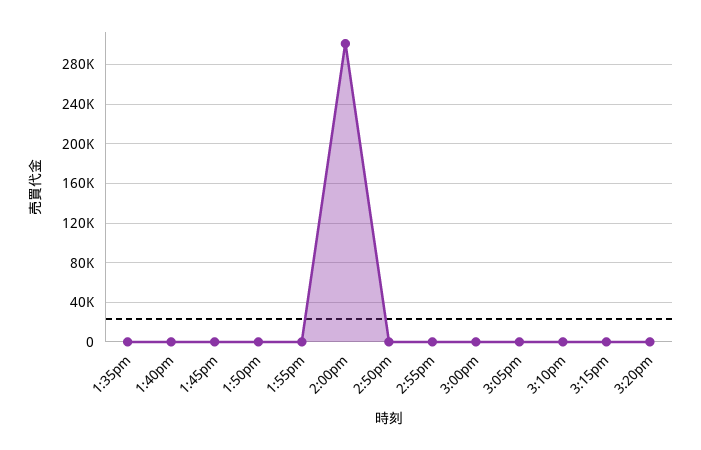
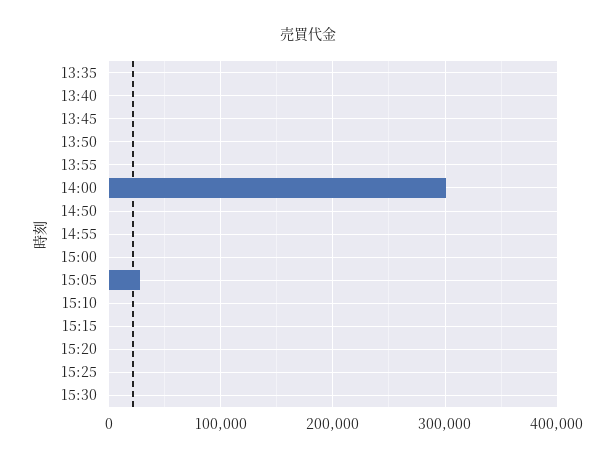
3:05pm: 0 -> 30000
15:25: none -> 0
15:30: none -> 0

